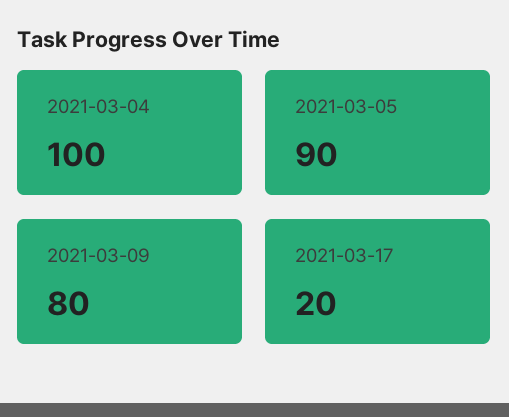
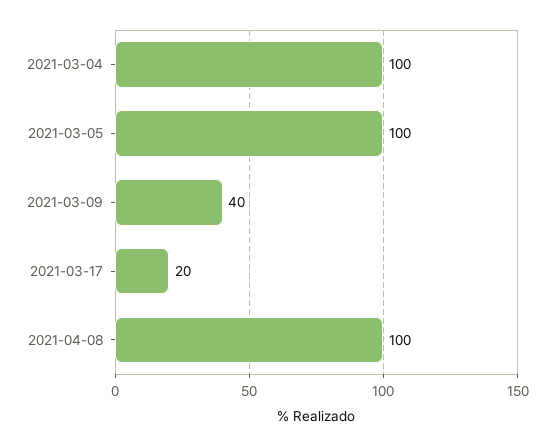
2021-03-05: 90 -> 100
2021-03-09: 80 -> 40
2021-04-08: none -> 100

